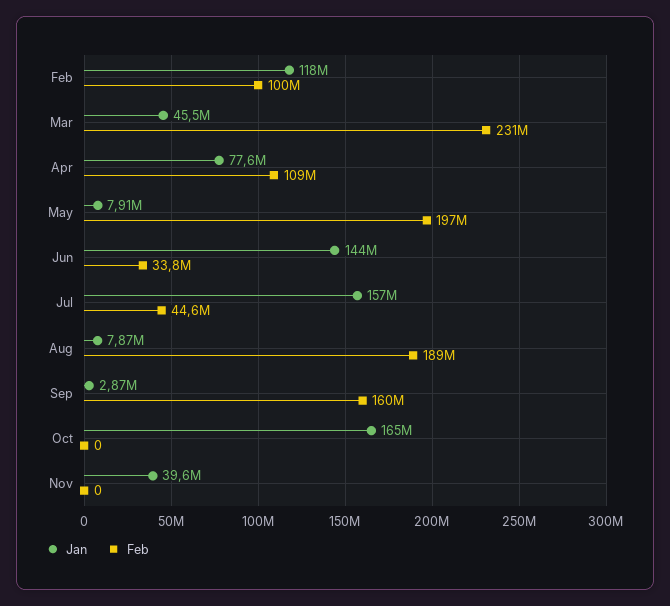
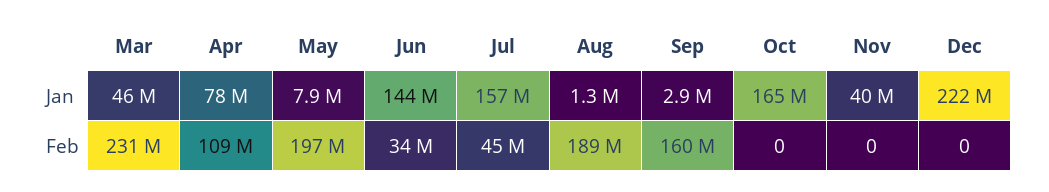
Jan, Feb: 118000000 -> none
Feb, Feb: 100000000 -> none
Jan, Aug: 7870000 -> 1300000
Jan, Dec: none -> 222000000
Feb, Dec: none -> 0

